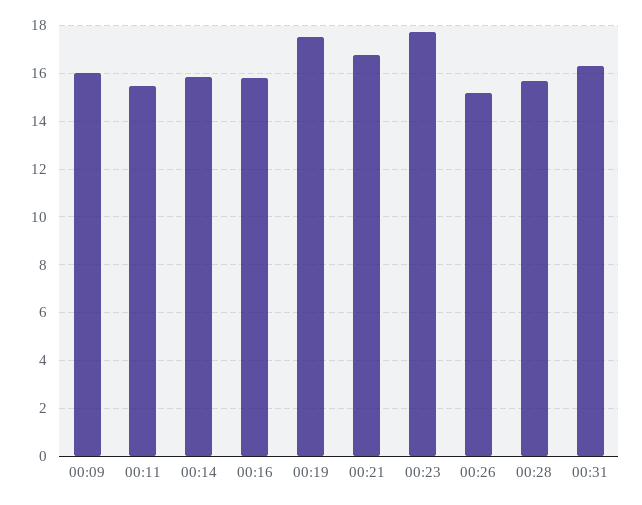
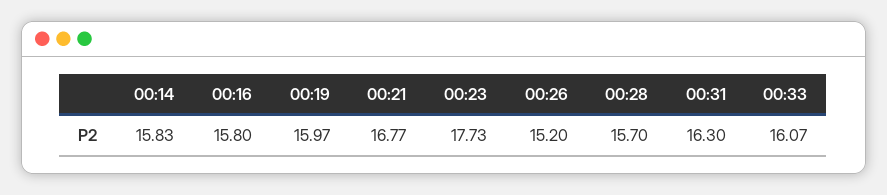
00:09: 16 -> none
00:11: 15.5 -> none
00:19: 17.5 -> 15.97
00:33: none -> 16.07

